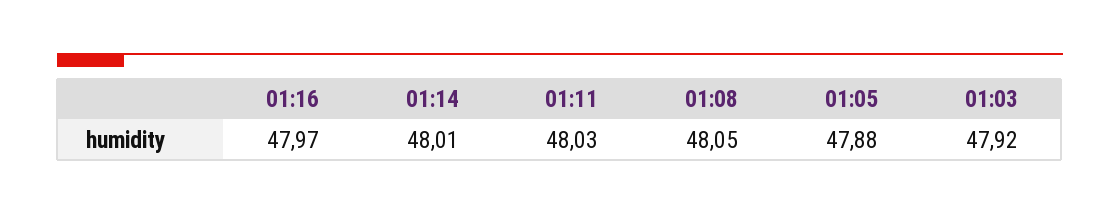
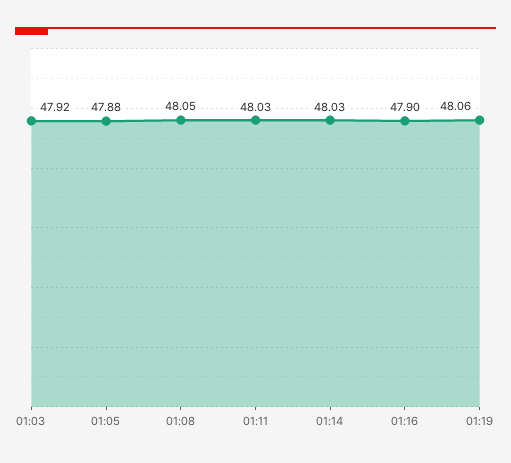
01:16: 47.97 -> 47.9
01:14: 48.01 -> 48.03
01:19: none -> 48.06

